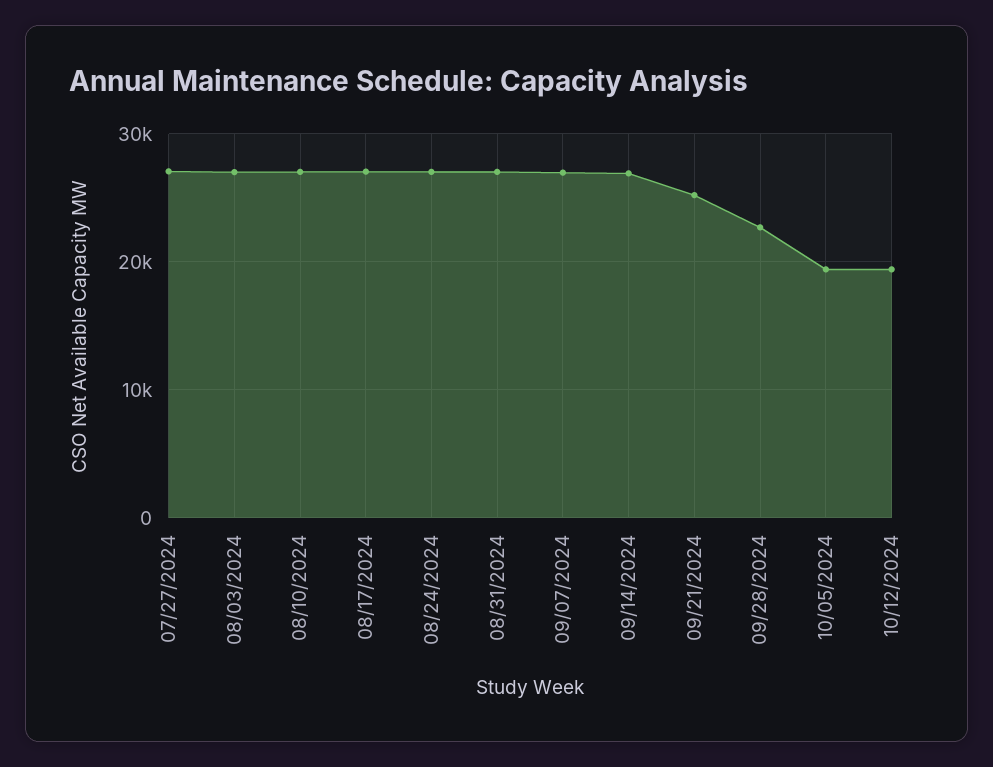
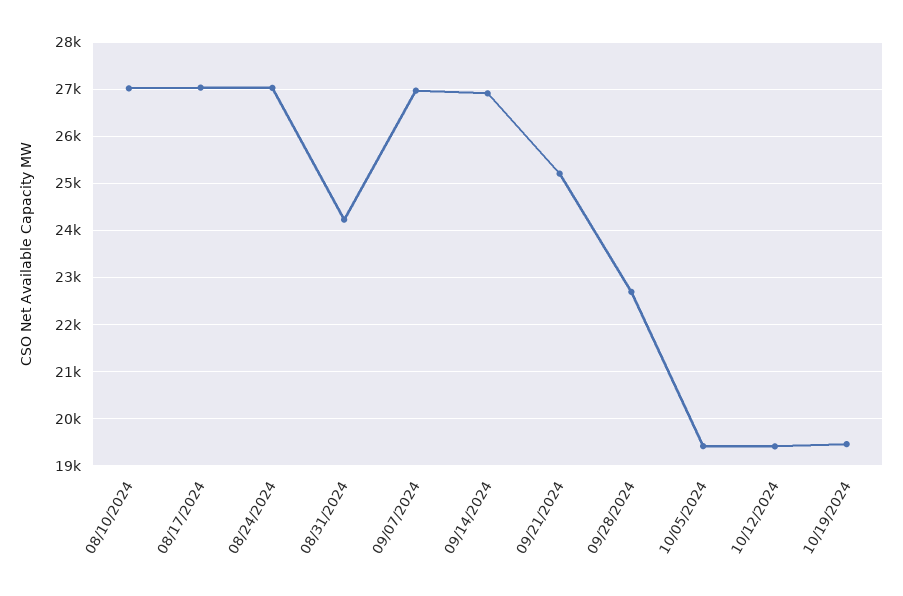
07/27/2024: 27000 -> none
08/03/2024: 27000 -> none
08/31/2024: 27000 -> 24200
10/19/2024: none -> 19400

